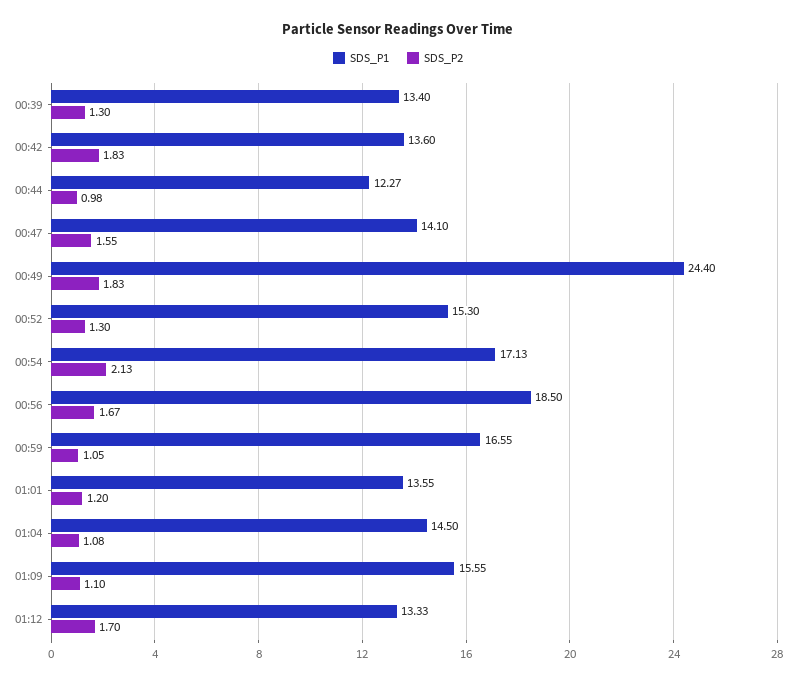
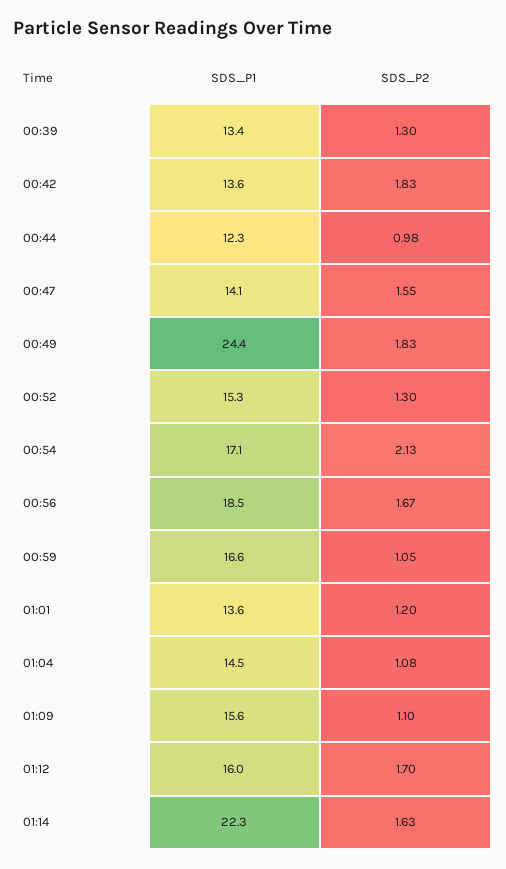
SDS_P1, 01:12: 13.33 -> 16
SDS_P1, 01:14: none -> 22.3
SDS_P2, 01:14: none -> 1.63

